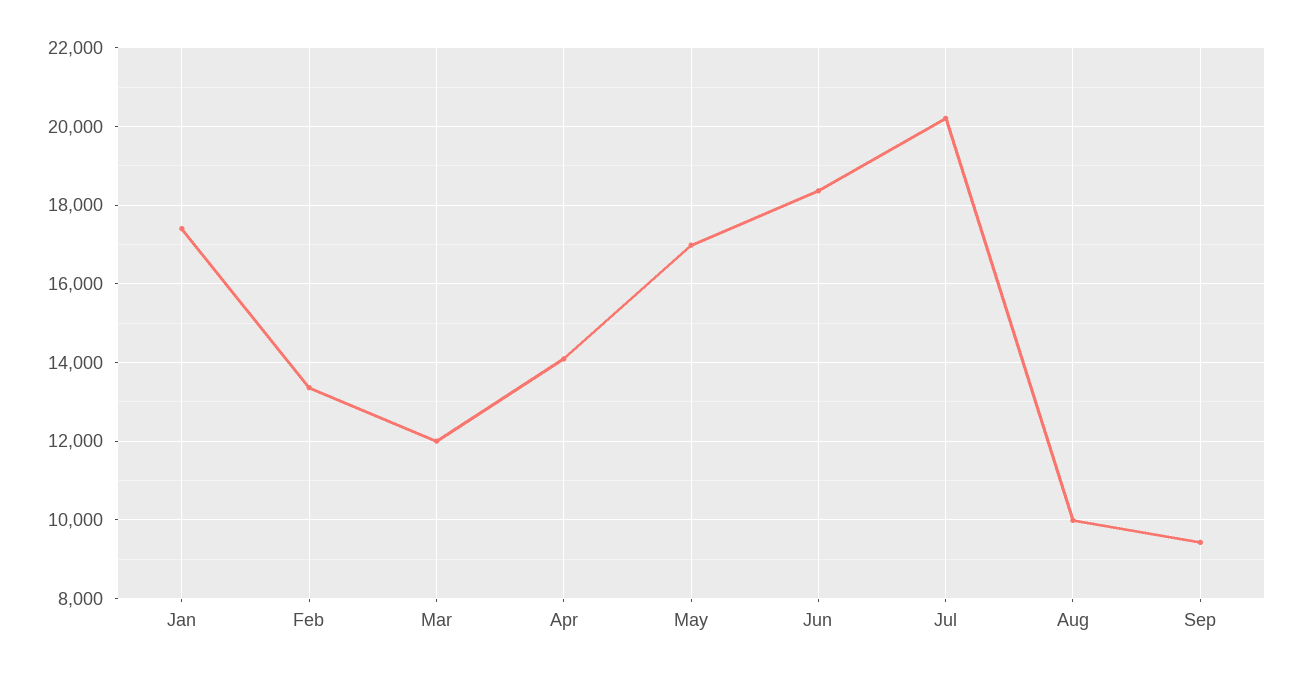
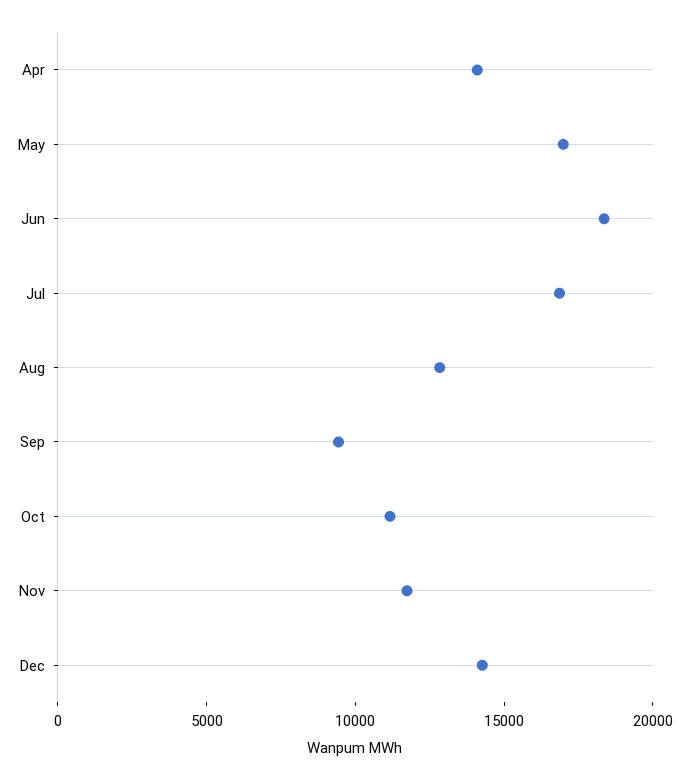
Jan: 17400 -> none
Feb: 13400 -> none
Mar: 12000 -> none
Jul: 20200 -> 17000
Aug: 10000 -> 13000
Oct: none -> 11000
Nov: none -> 12000
Dec: none -> 14000

